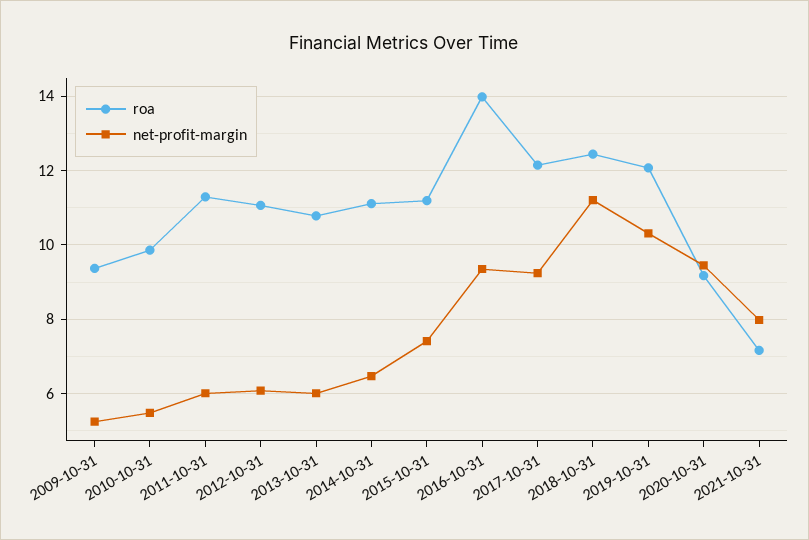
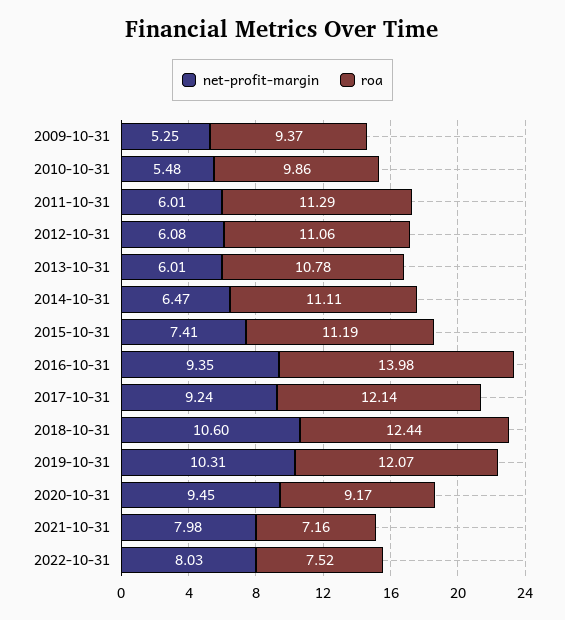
net-profit-margin, 2018-10-31: 11.2 -> 10.6
net-profit-margin, 2022-10-31: none -> 8.03
roa, 2022-10-31: none -> 7.52

